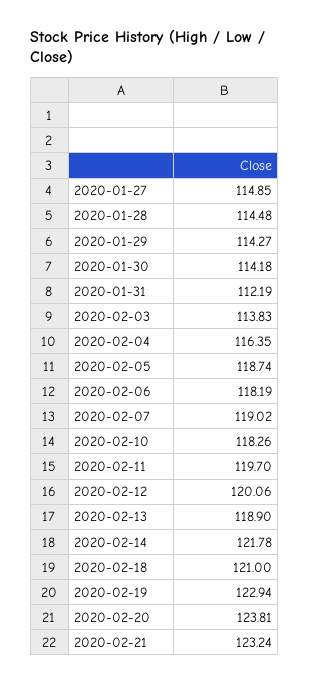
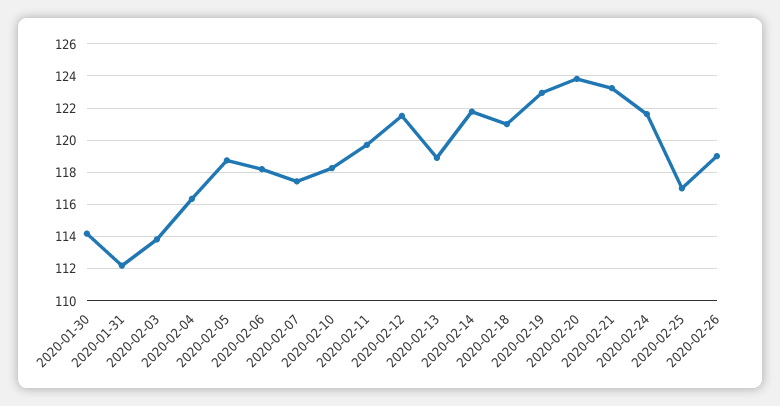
2020-01-27: 114.85 -> none
2020-01-28: 114.48 -> none
2020-01-29: 114.27 -> none
2020-02-07: 119.02 -> 117.5
2020-02-12: 120.06 -> 121.5
2020-02-24: none -> 121.5
2020-02-25: none -> 117
2020-02-26: none -> 119

